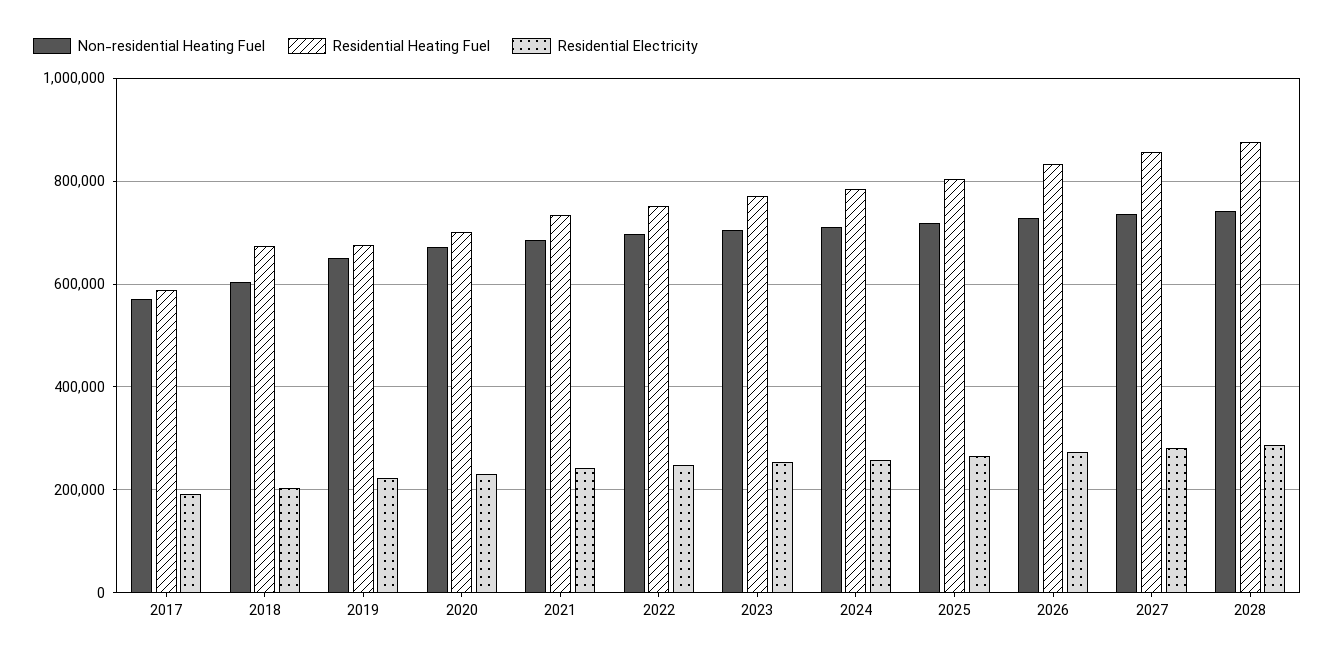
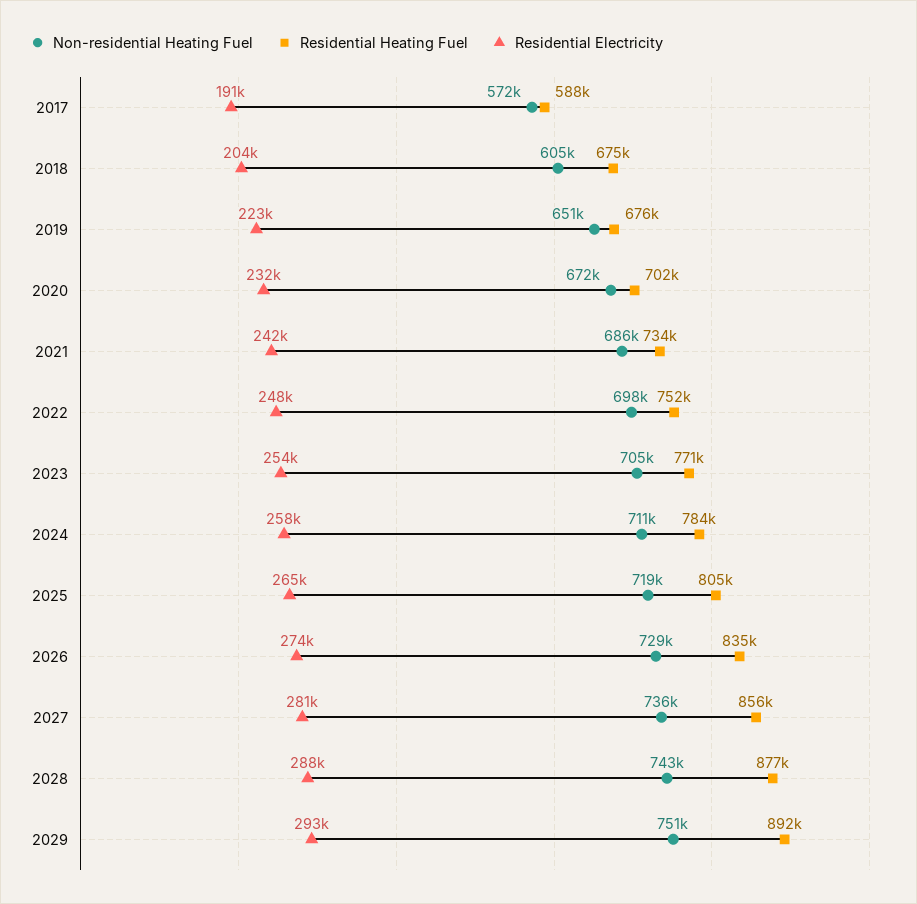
Non-residential Heating Fuel, 2029: none -> 751000
Residential Heating Fuel, 2029: none -> 892000
Residential Electricity, 2029: none -> 293000

